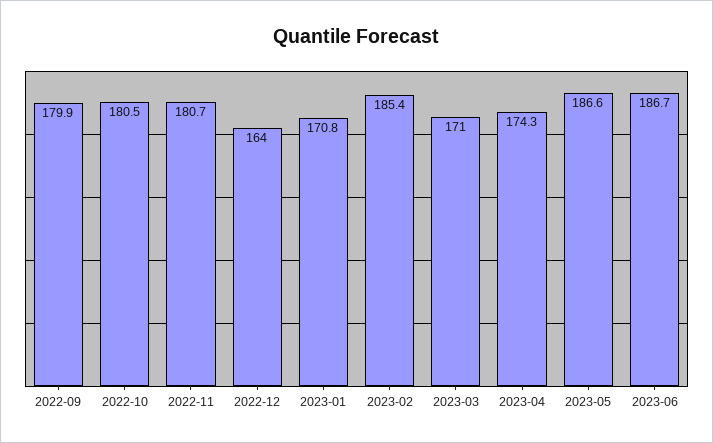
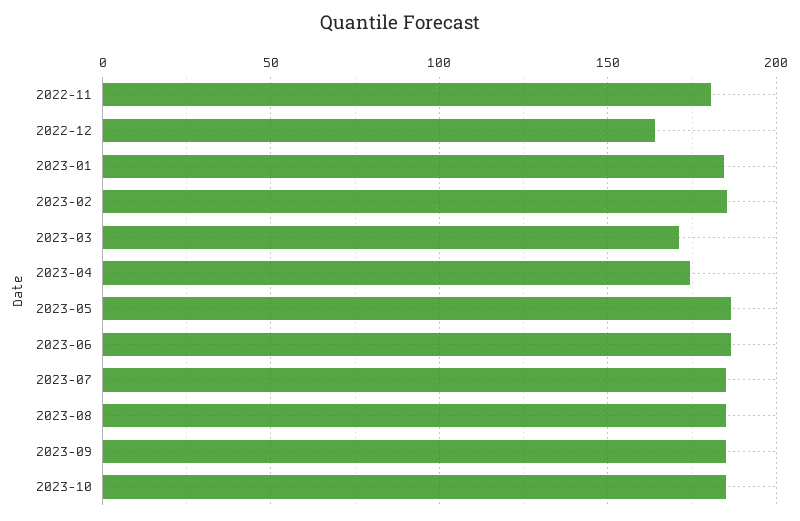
2022-09: 179.9 -> none
2022-10: 180.5 -> none
2023-01: 170.8 -> 185
2023-07: none -> 185
2023-08: none -> 185
2023-09: none -> 185
2023-10: none -> 185

